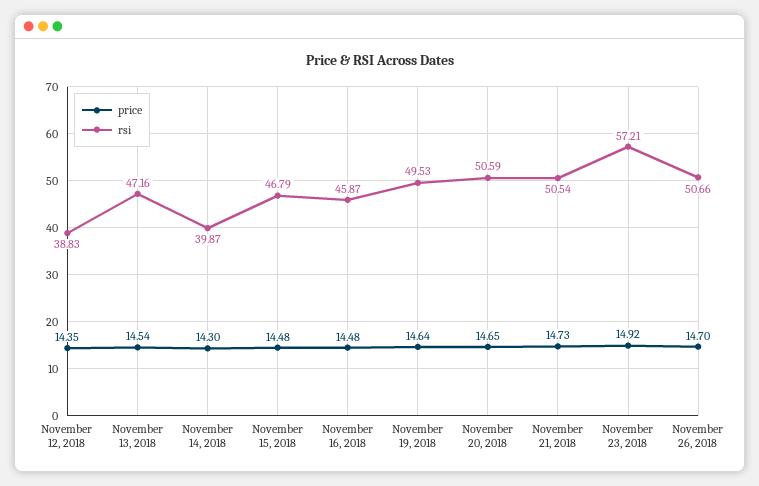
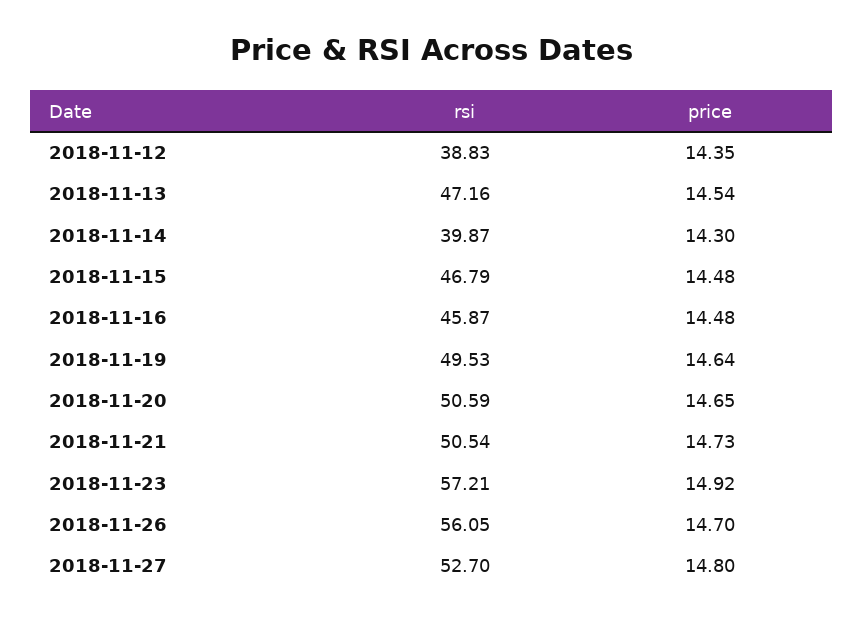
rsi, November 26, 2018: 50.66 -> 56.05
rsi, 2018-11-27: none -> 52.7
price, 2018-11-27: none -> 14.8

